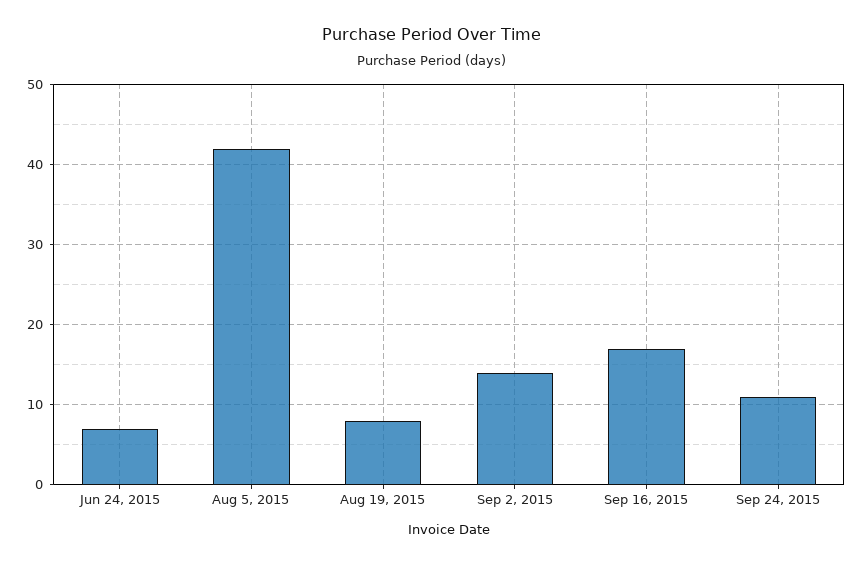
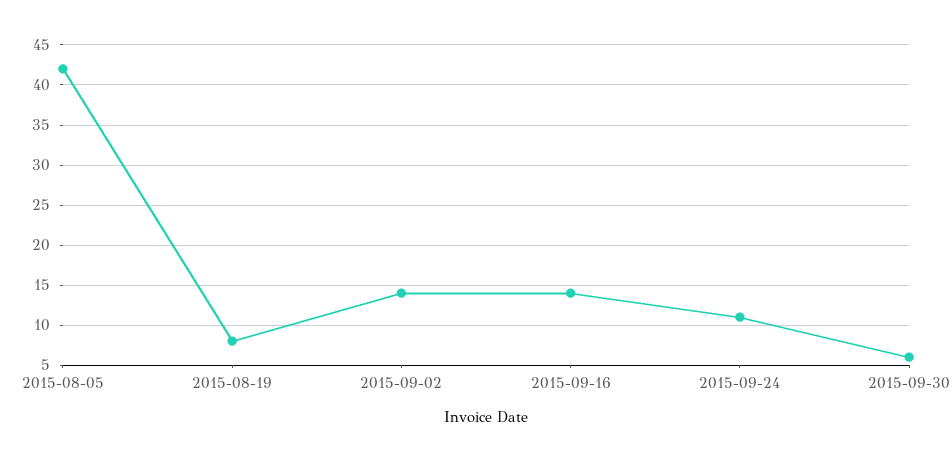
Jun 24, 2015: 7 -> none
Sep 16, 2015: 17 -> 14
2015-09-30: none -> 6

